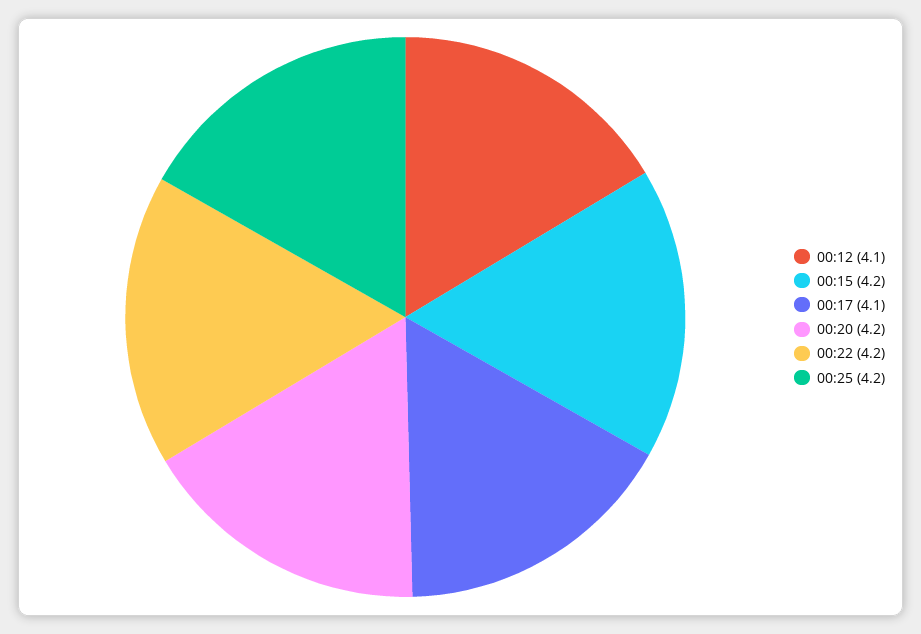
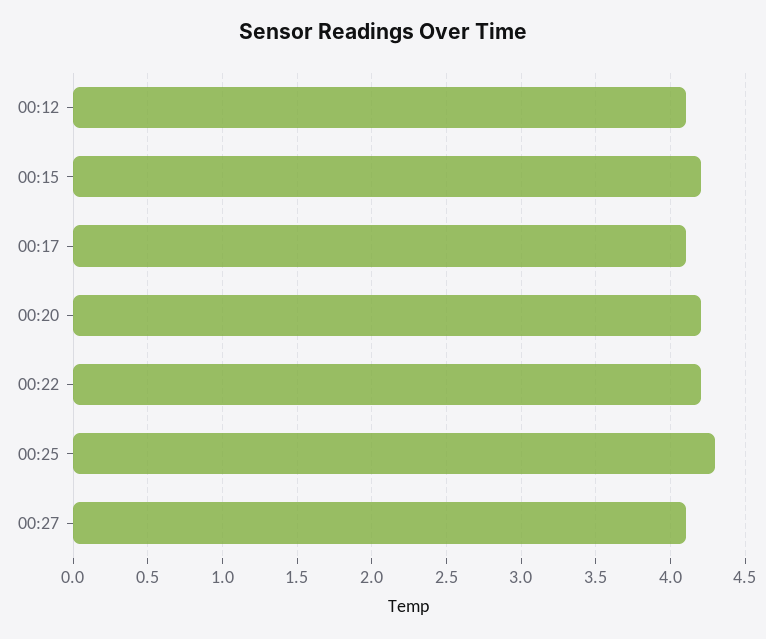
00:25: 4.2 -> 4.3
00:27: none -> 4.1

